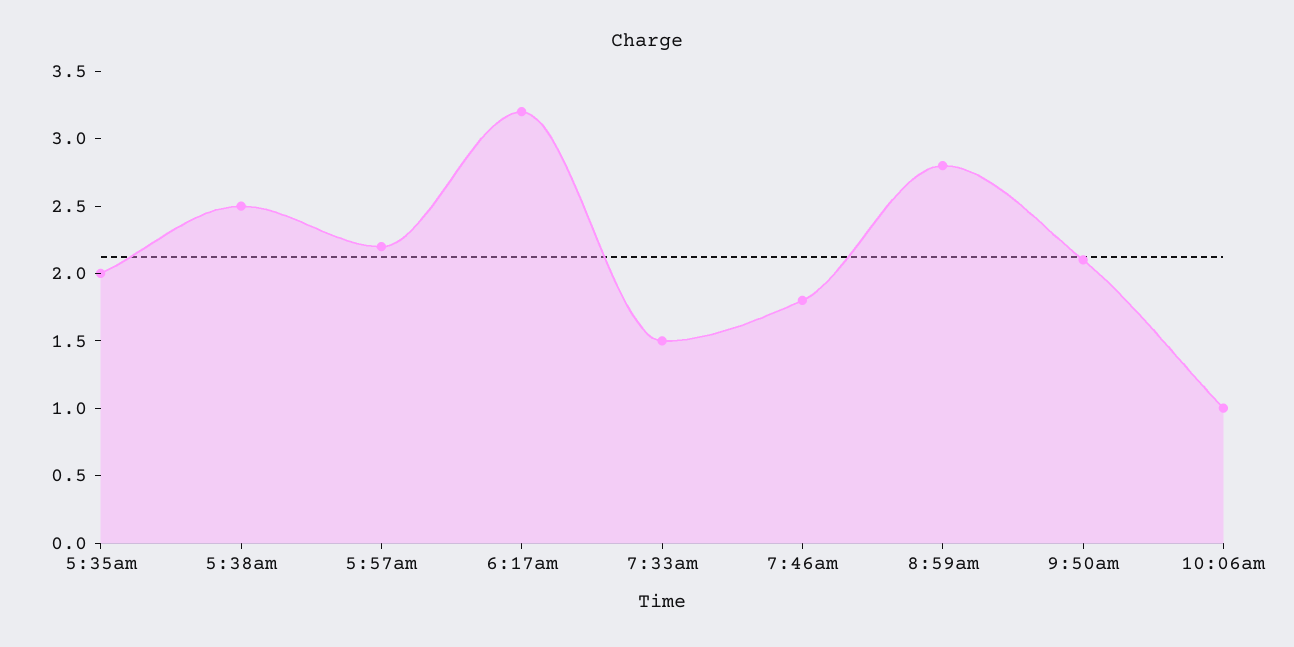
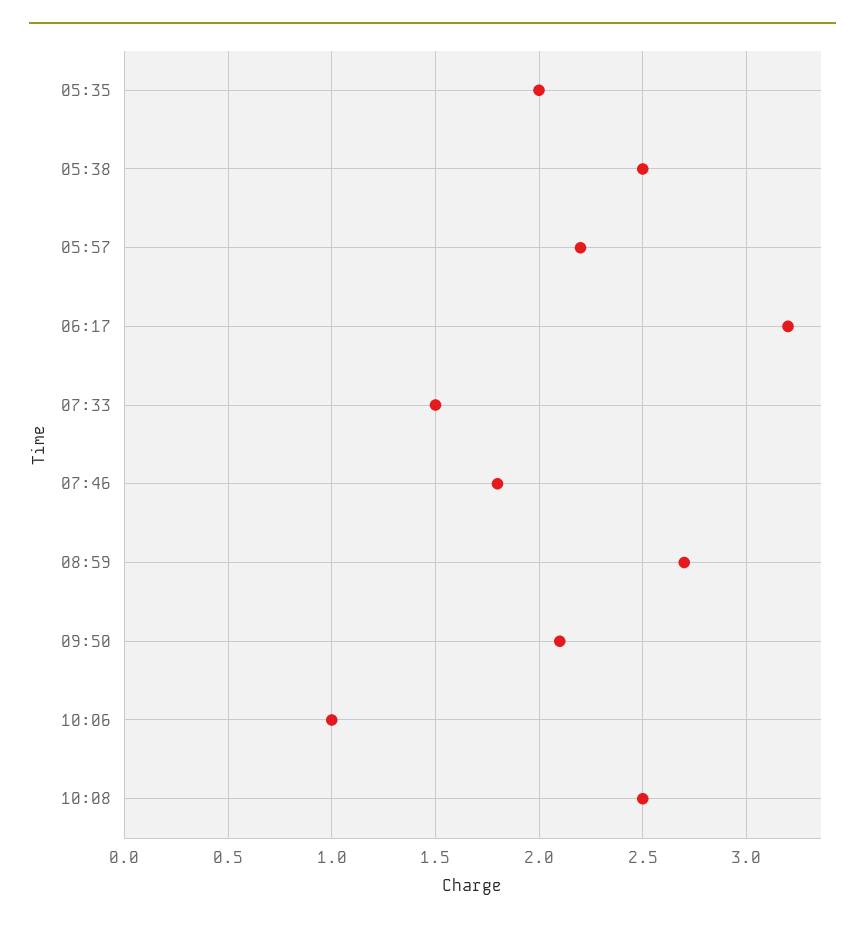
8:59am: 2.8 -> 2.7
10:08: none -> 2.5

